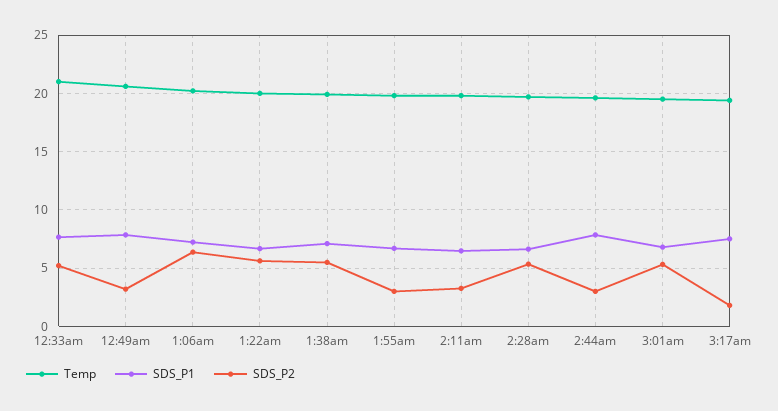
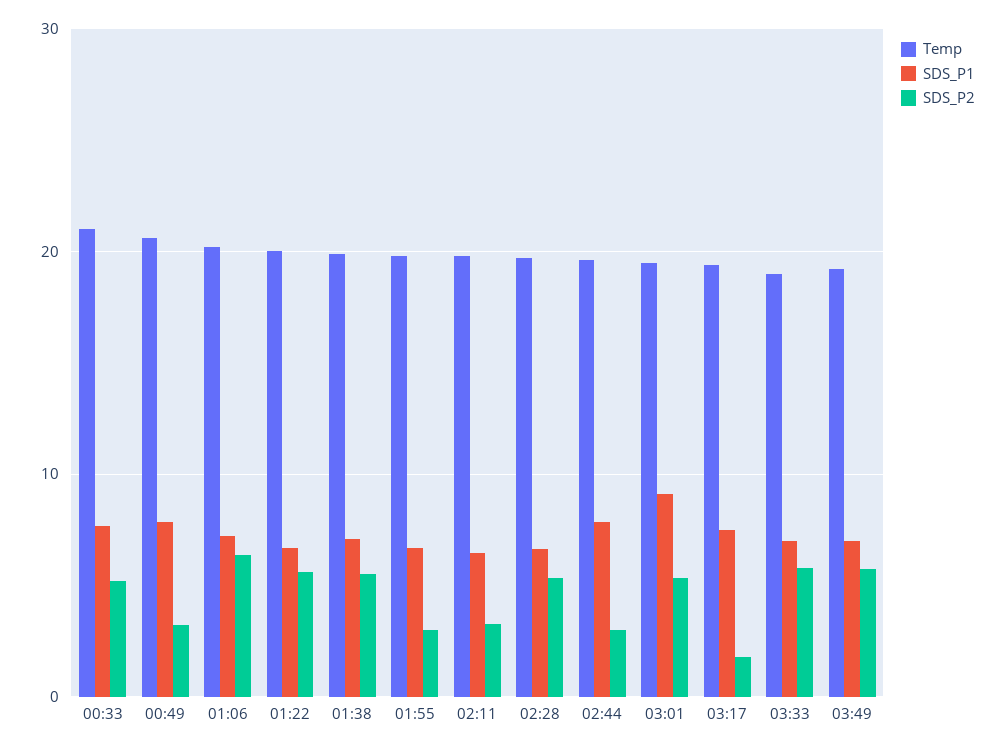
SDS_P1, 3:01am: 7 -> 9
Temp, 03:33: none -> 19
SDS_P1, 03:33: none -> 7
SDS_P2, 03:33: none -> 6
Temp, 03:49: none -> 19
SDS_P1, 03:49: none -> 7
SDS_P2, 03:49: none -> 6

